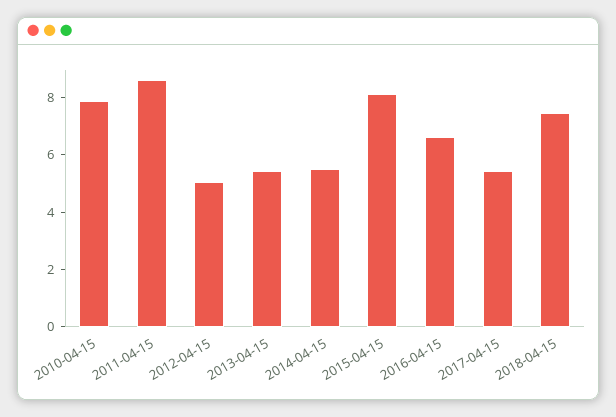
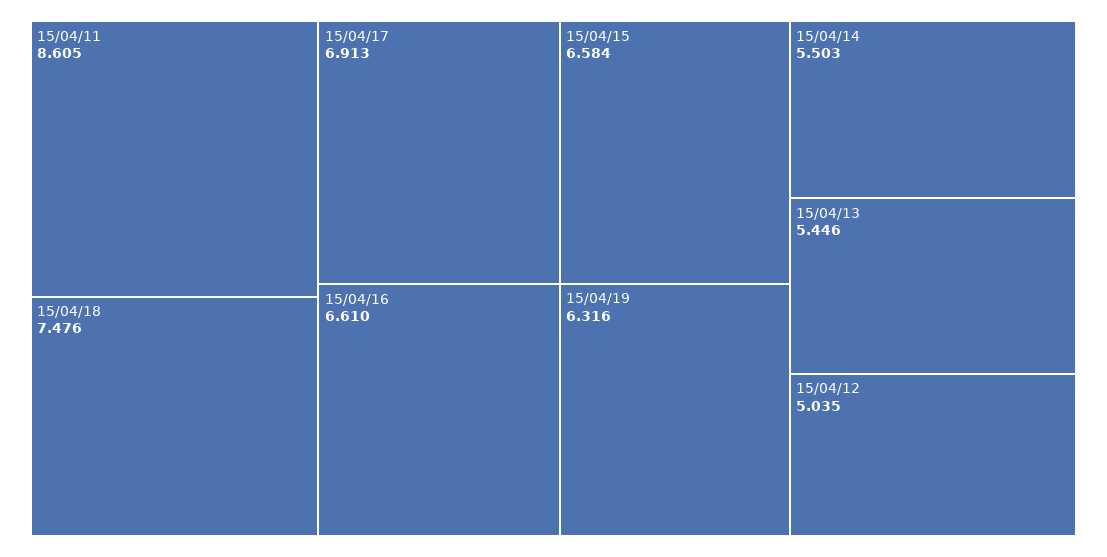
2010-04-15: 8 -> none
2015-04-15: 8 -> 6.584
2017-04-15: 5.5 -> 6.913
15/04/19: none -> 6.316

